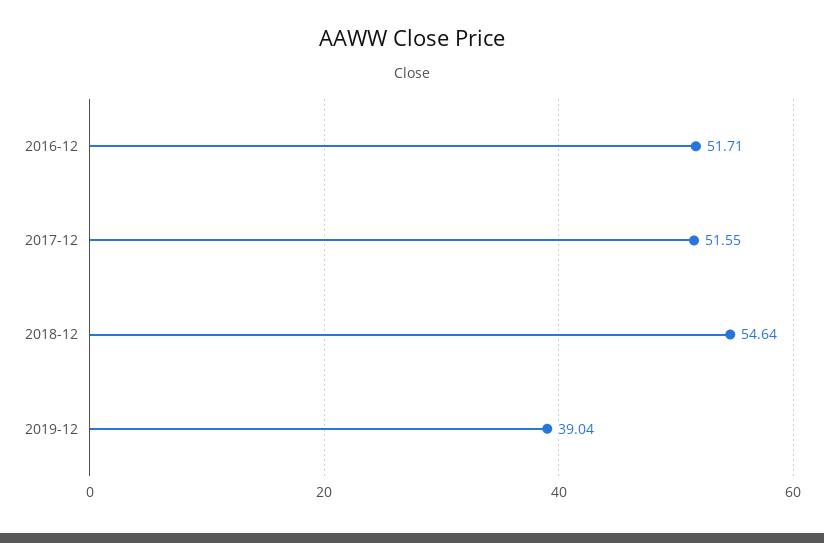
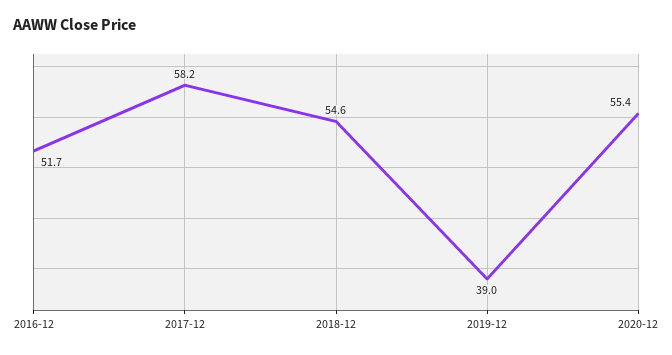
2017-12: 51.55 -> 58.2
2020-12: none -> 55.4

